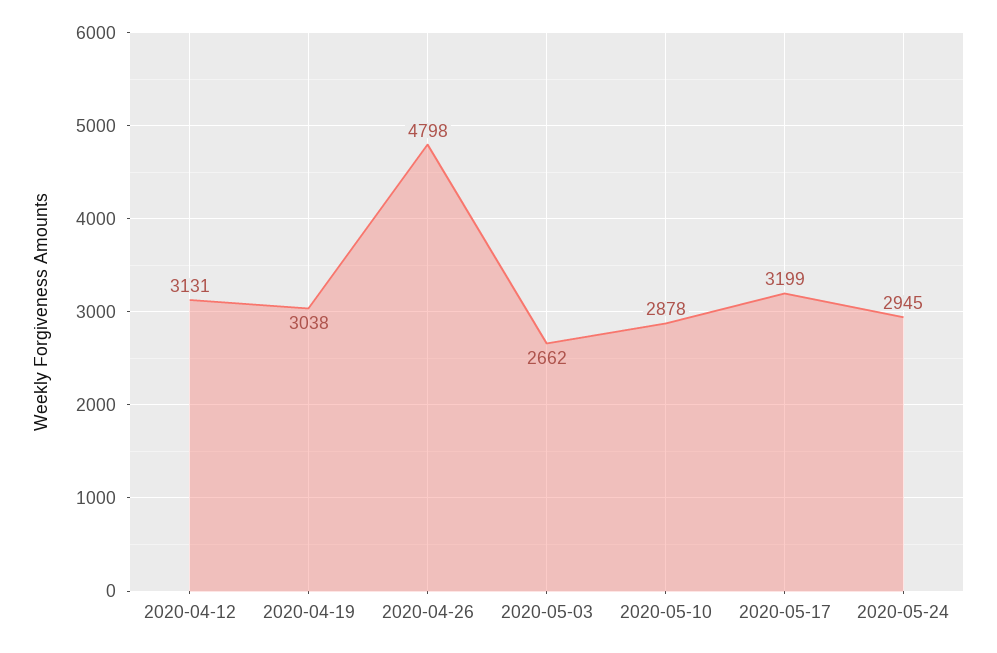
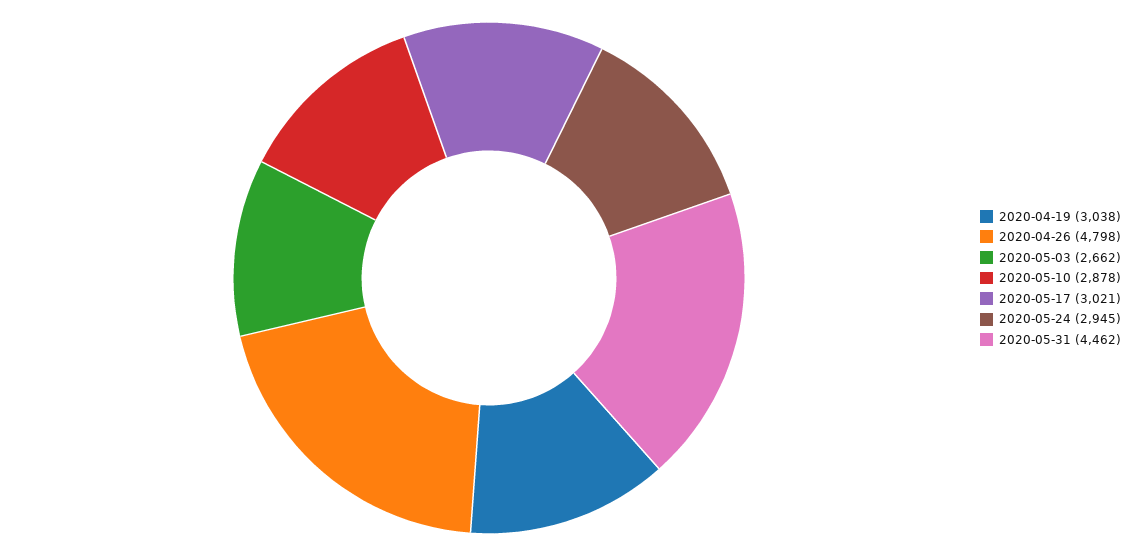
2020-04-12: 3131 -> none
2020-05-17: 3199 -> 3021
2020-05-31: none -> 4462

